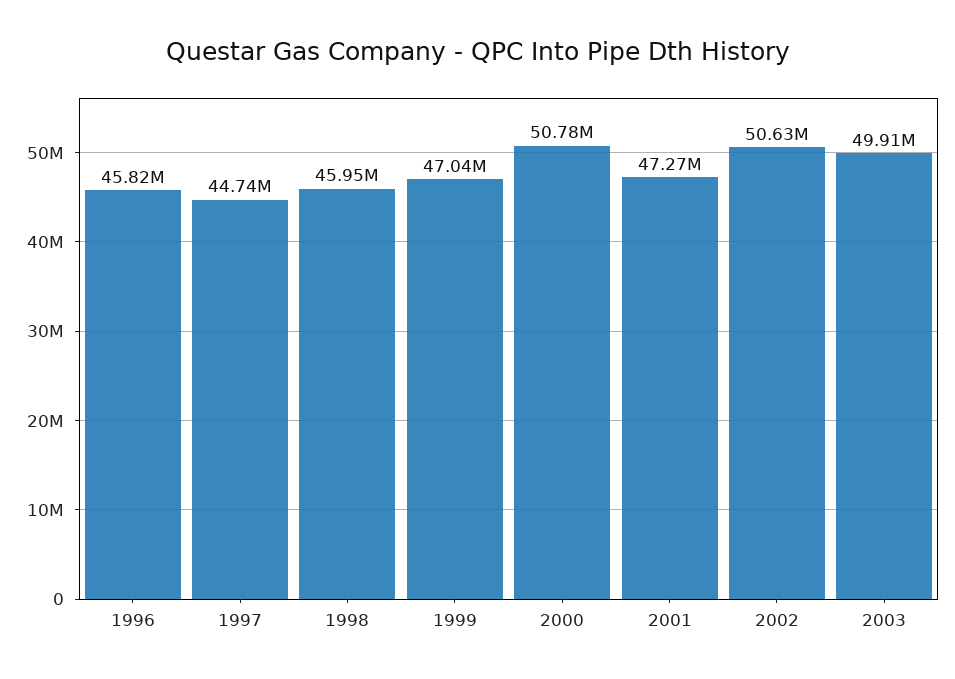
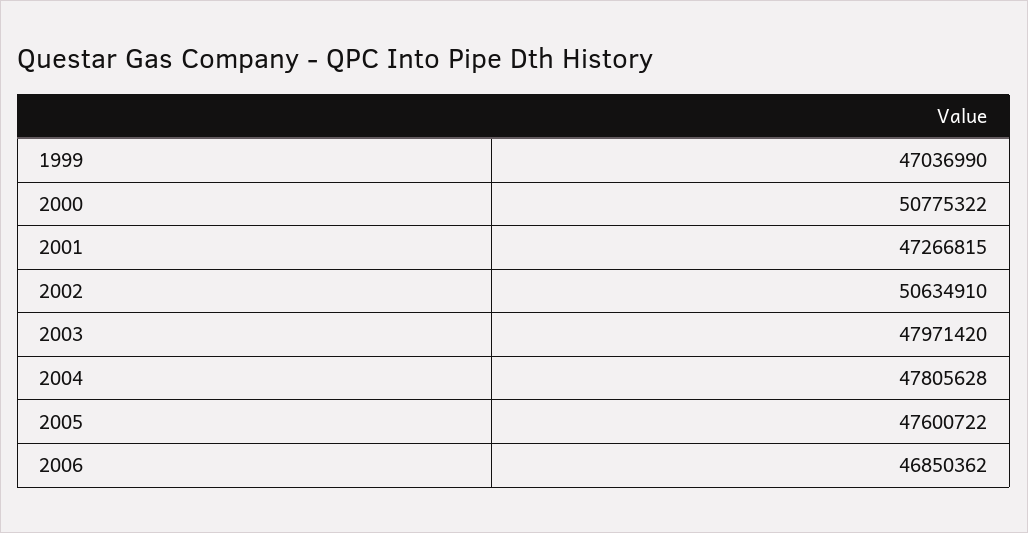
1996: 45820000 -> none
1997: 44740000 -> none
1998: 45950000 -> none
2003: 49910000 -> 47971420
2004: none -> 47805628
2005: none -> 47600722
2006: none -> 46850362

